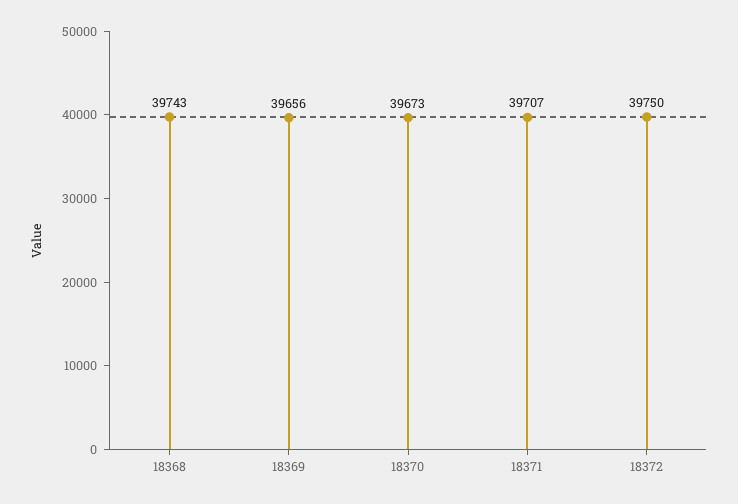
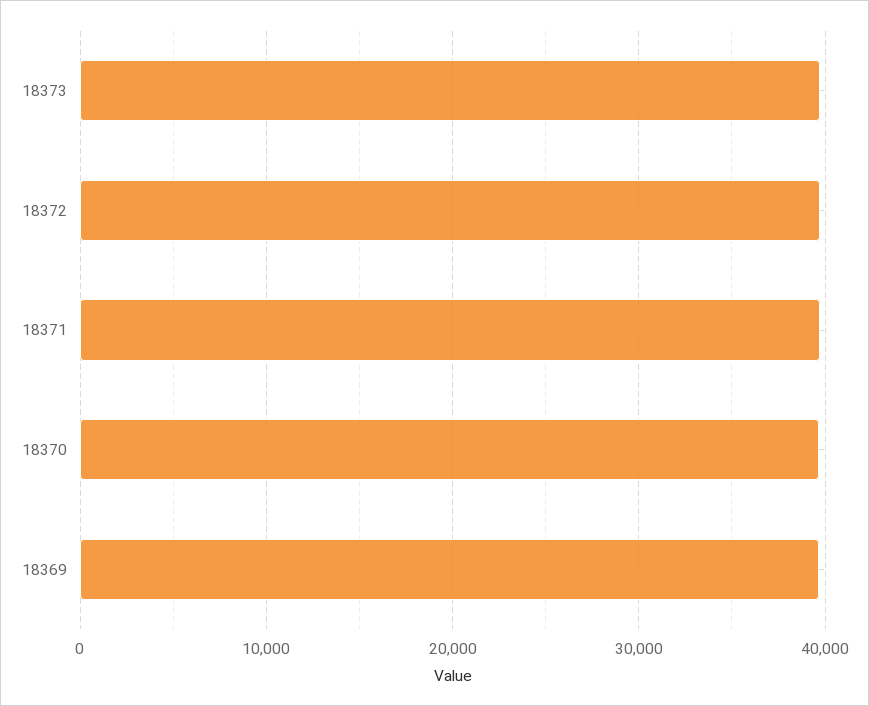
18368: 39743 -> none
18373: none -> 40000

